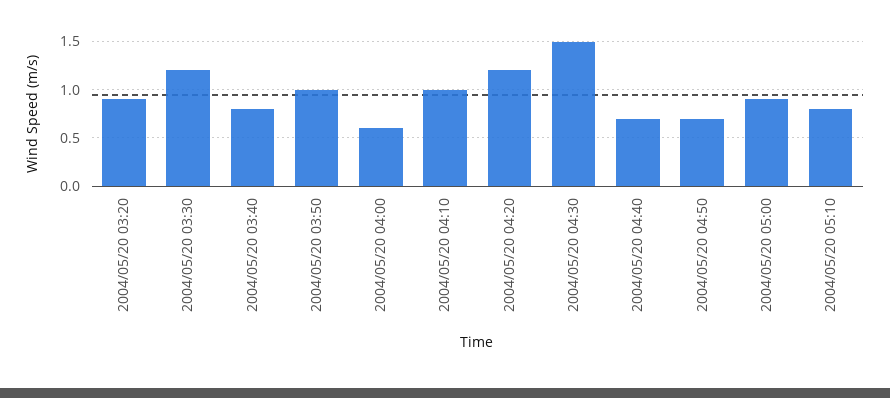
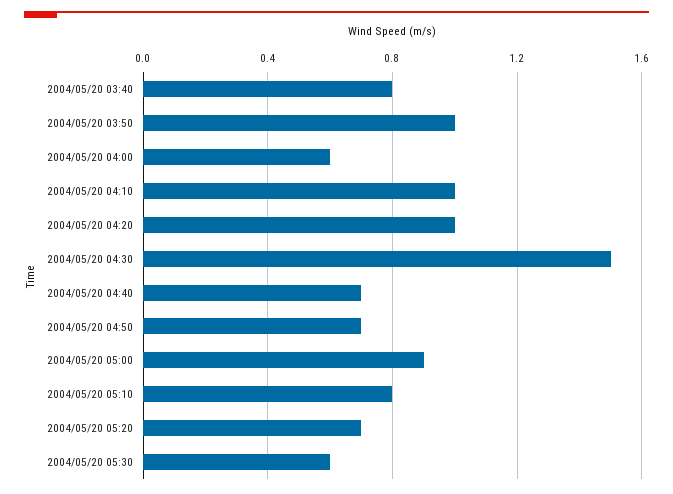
2004/05/20 03:20: 0.9 -> none
2004/05/20 03:30: 1.2 -> none
2004/05/20 04:20: 1.2 -> 1
2004/05/20 05:20: none -> 0.7
2004/05/20 05:30: none -> 0.6

